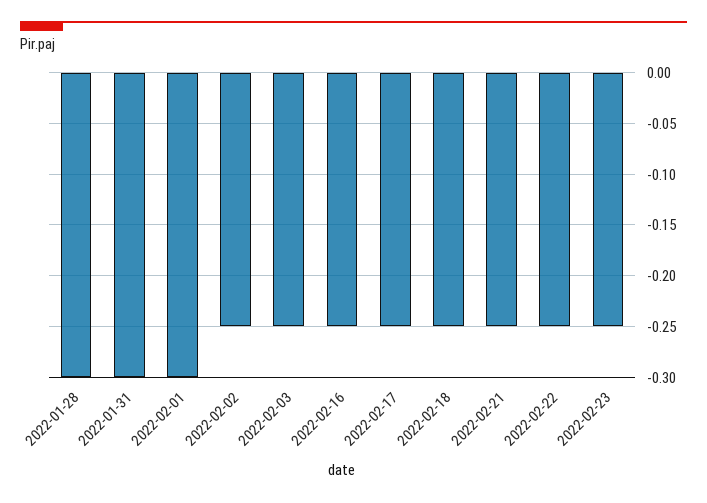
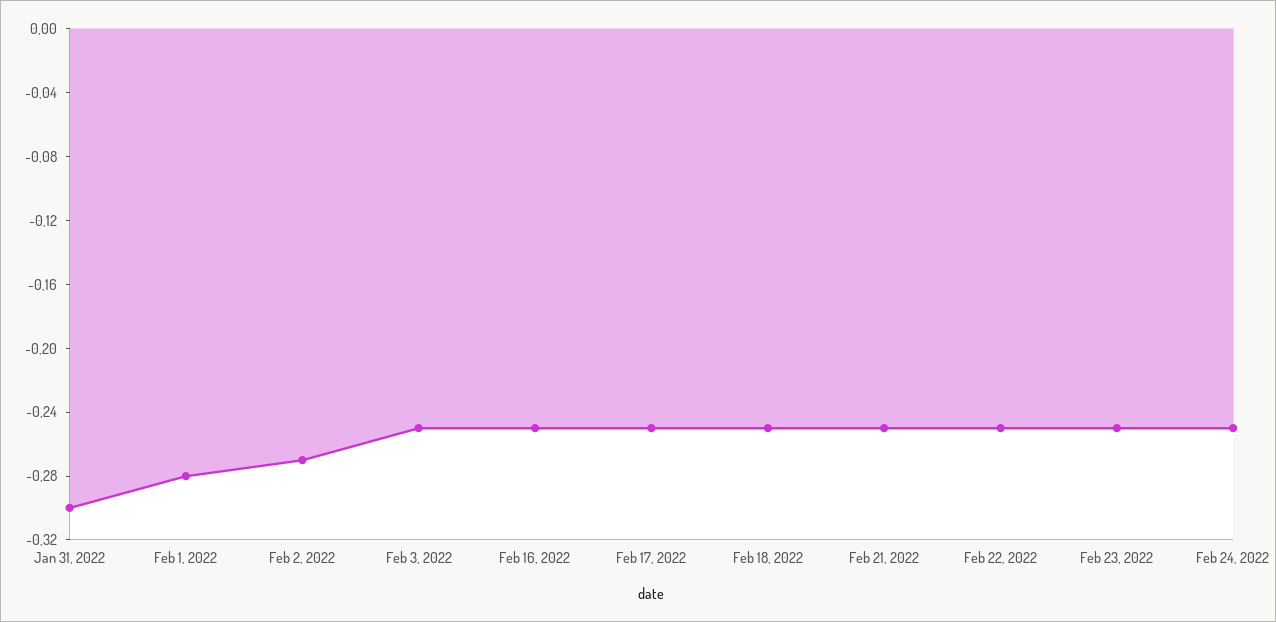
2022-01-28: -0.3 -> none
2022-02-01: -0.3 -> -0.28
2022-02-02: -0.25 -> -0.27
Feb 24, 2022: none -> -0.25

